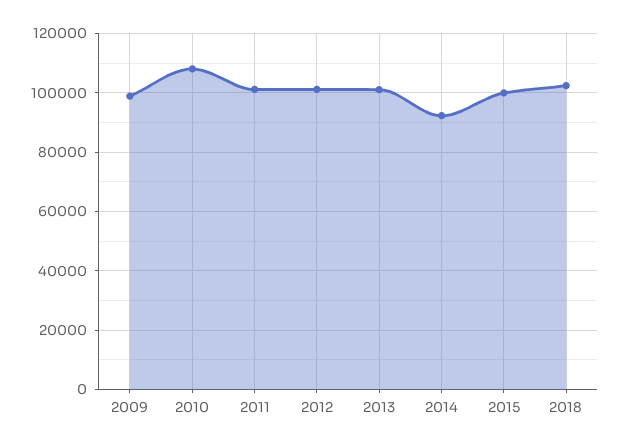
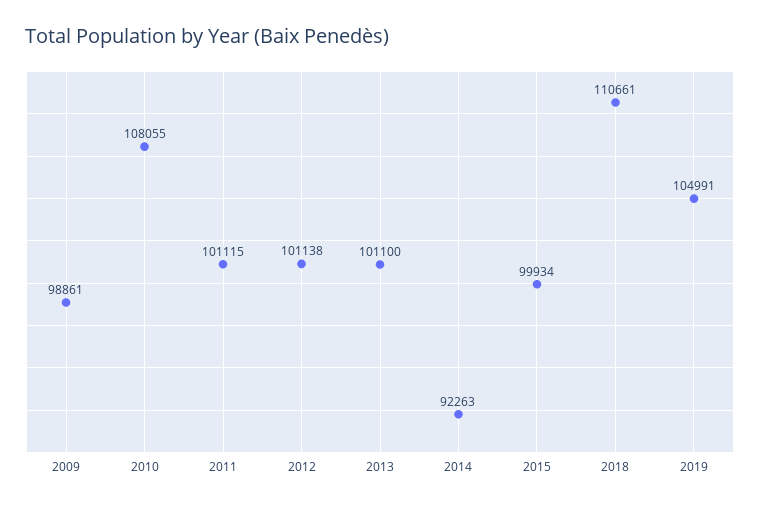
2018: 102500 -> 110661
2019: none -> 104991

